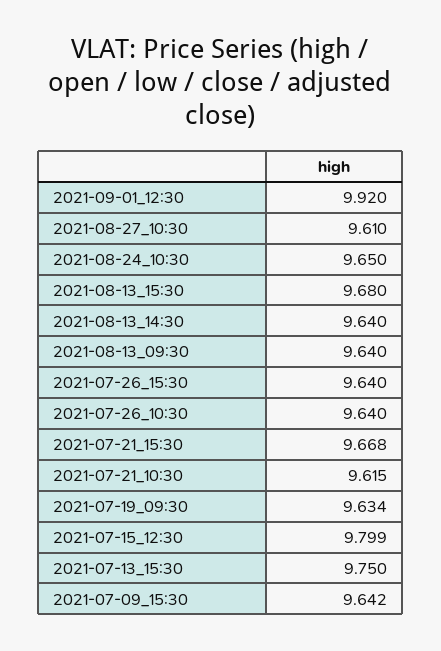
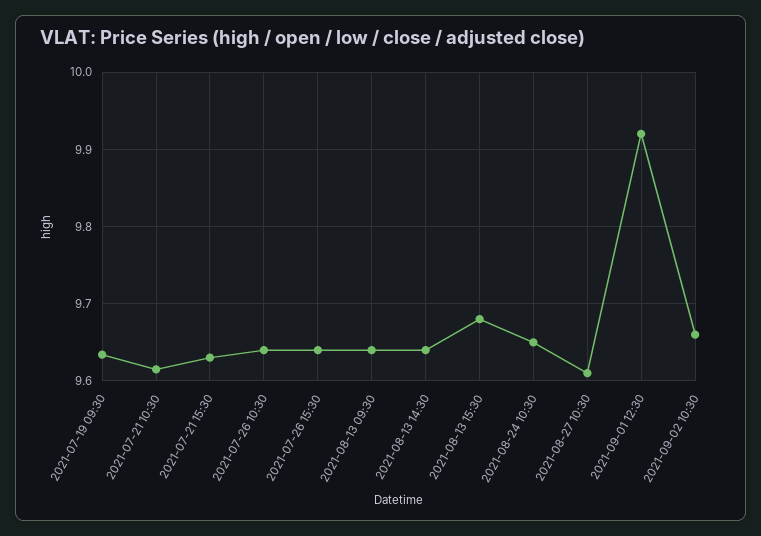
2021-07-21_15:30: 9.668 -> 9.63
2021-07-15_12:30: 9.799 -> none
2021-07-13_15:30: 9.75 -> none
2021-07-09_15:30: 9.642 -> none
2021-09-02 10:30: none -> 9.66

